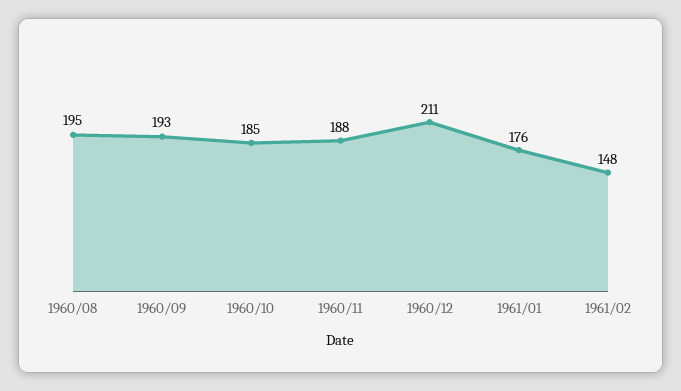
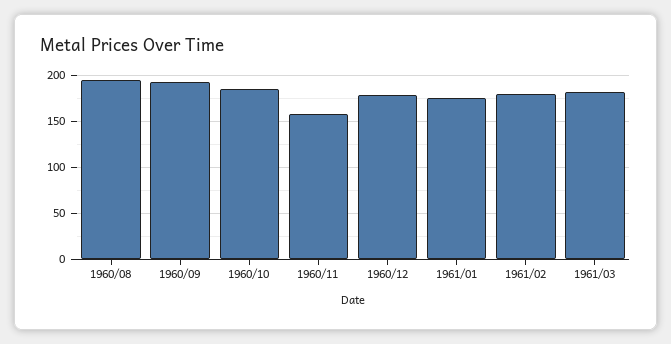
1960/11: 188 -> 160
1960/12: 211 -> 180
1961/02: 148 -> 180
1961/03: none -> 180

